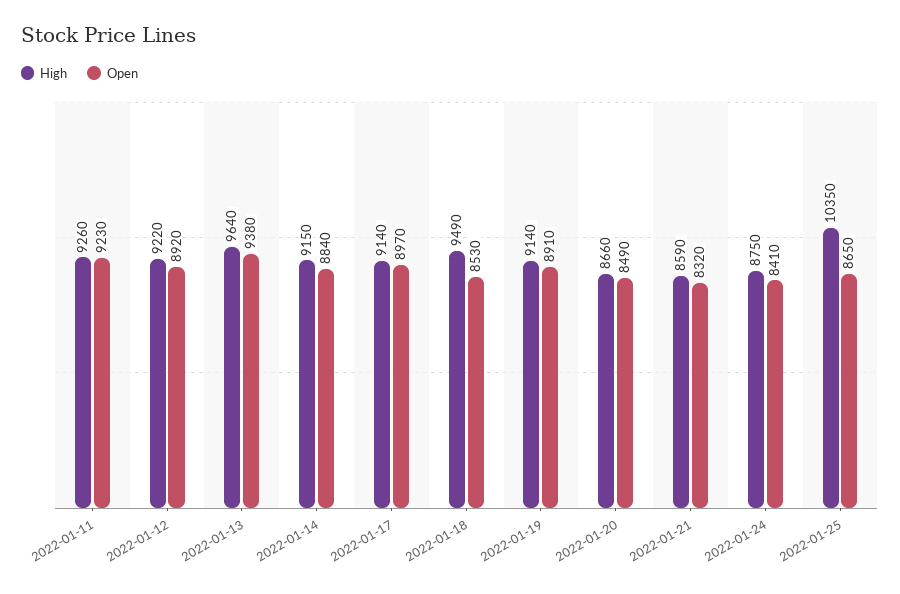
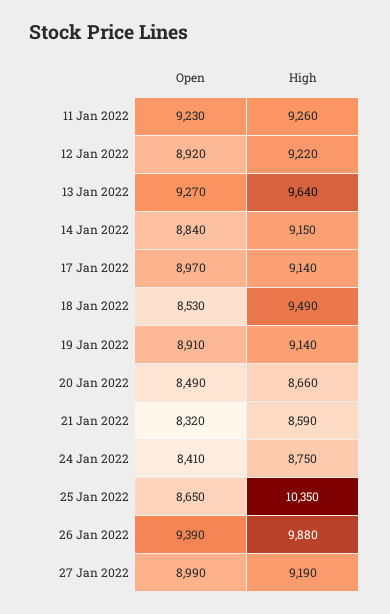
Open, 2022-01-13: 9380 -> 9270
Open, 26 Jan 2022: none -> 9390
High, 26 Jan 2022: none -> 9880
Open, 27 Jan 2022: none -> 8990
High, 27 Jan 2022: none -> 9190

